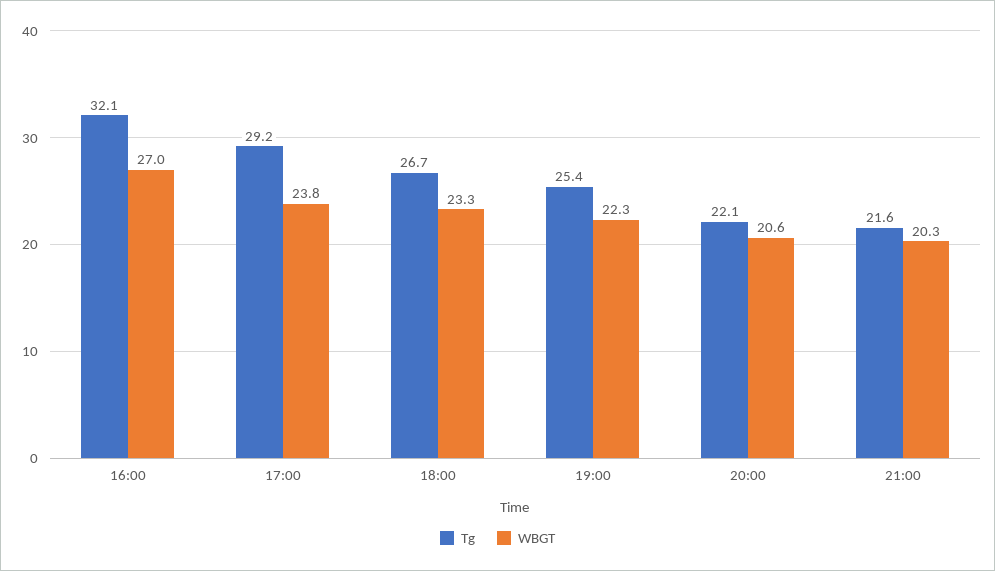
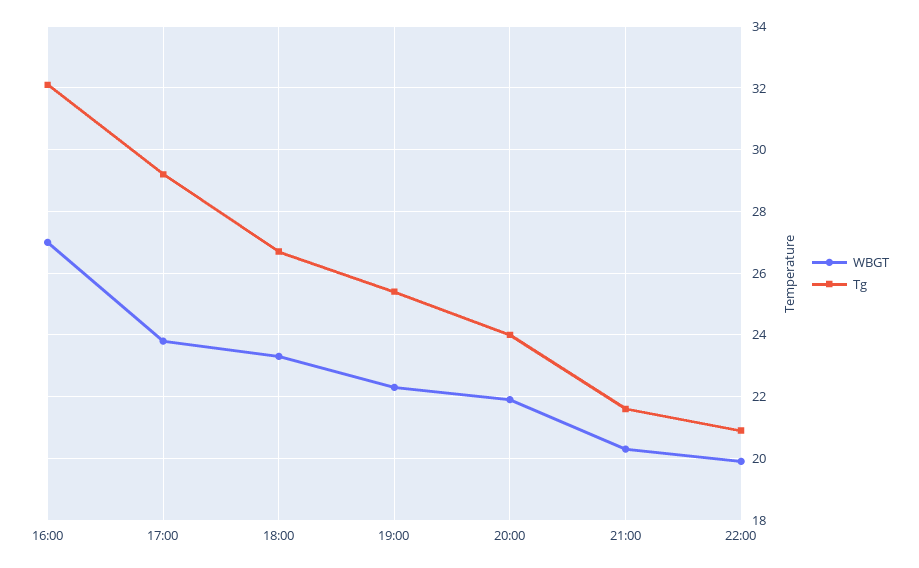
Tg, 20:00: 22.1 -> 24
WBGT, 20:00: 20.6 -> 22
WBGT, 22:00: none -> 20
Tg, 22:00: none -> 21

